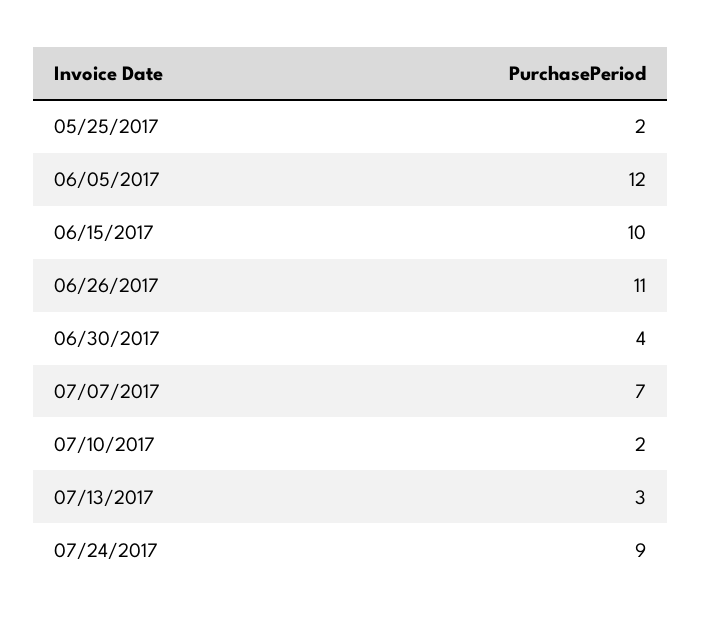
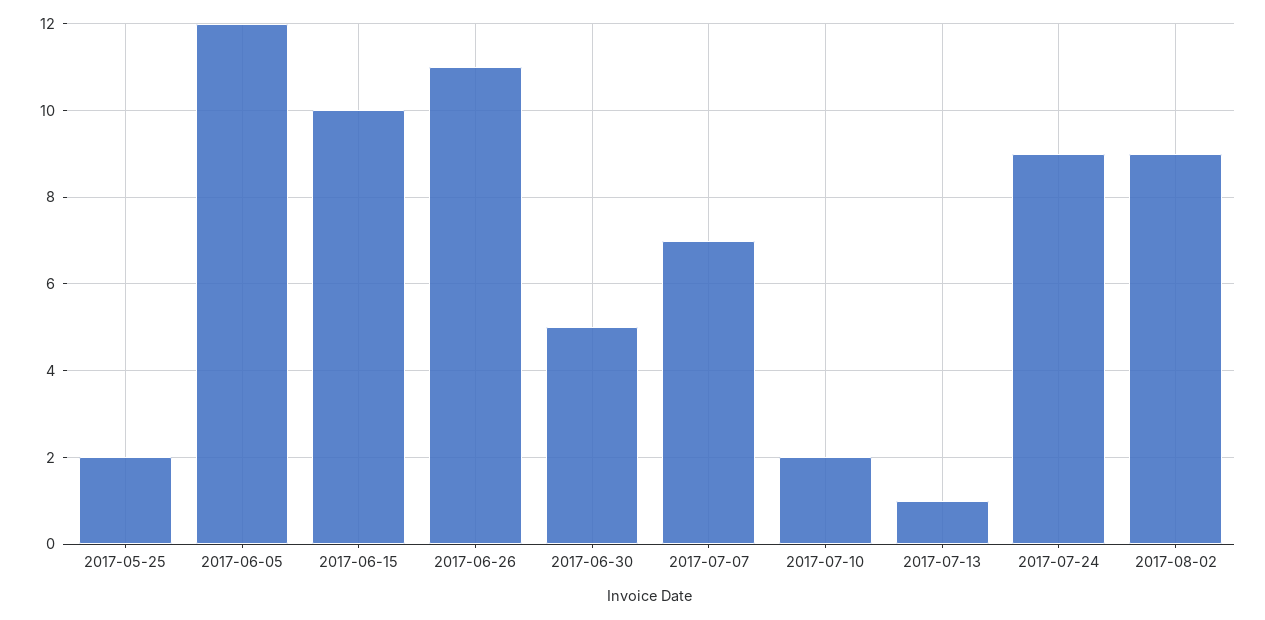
06/30/2017: 4 -> 5
07/13/2017: 3 -> 1
2017-08-02: none -> 9

